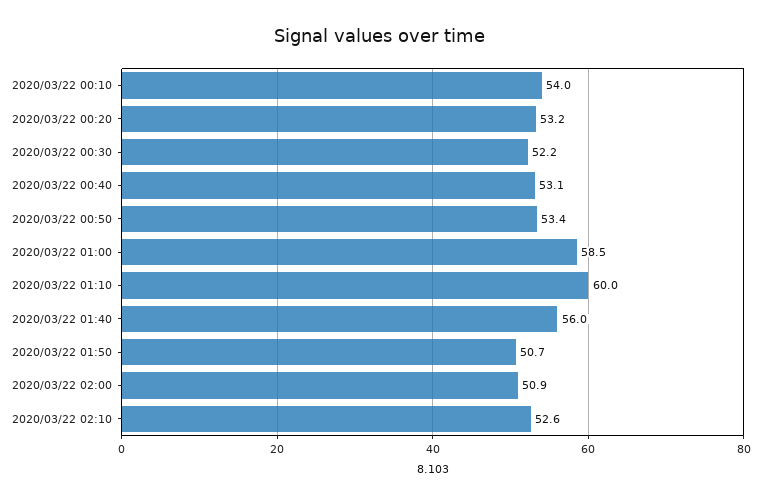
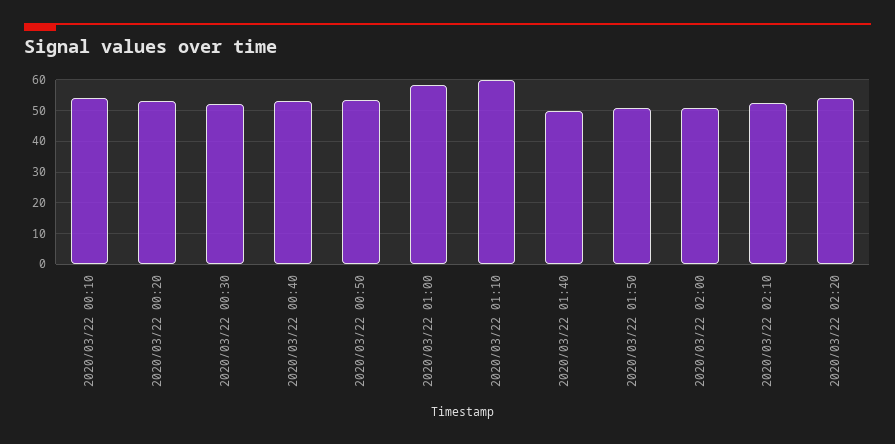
2020/03/22 01:40: 56 -> 50
2020/03/22 02:20: none -> 54

